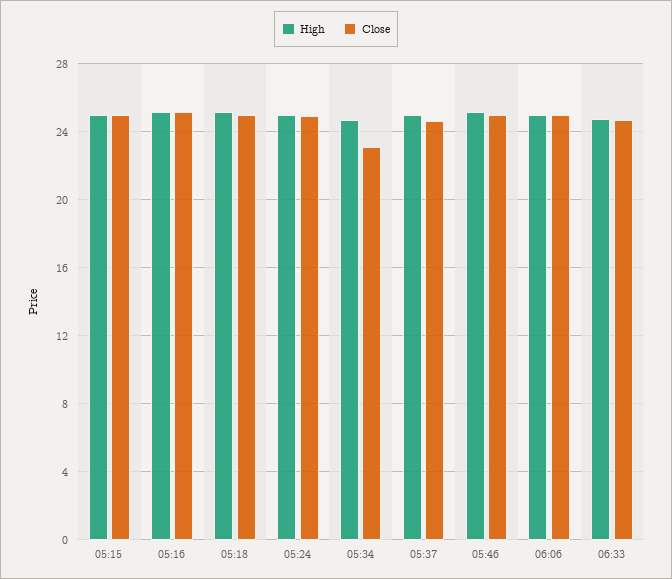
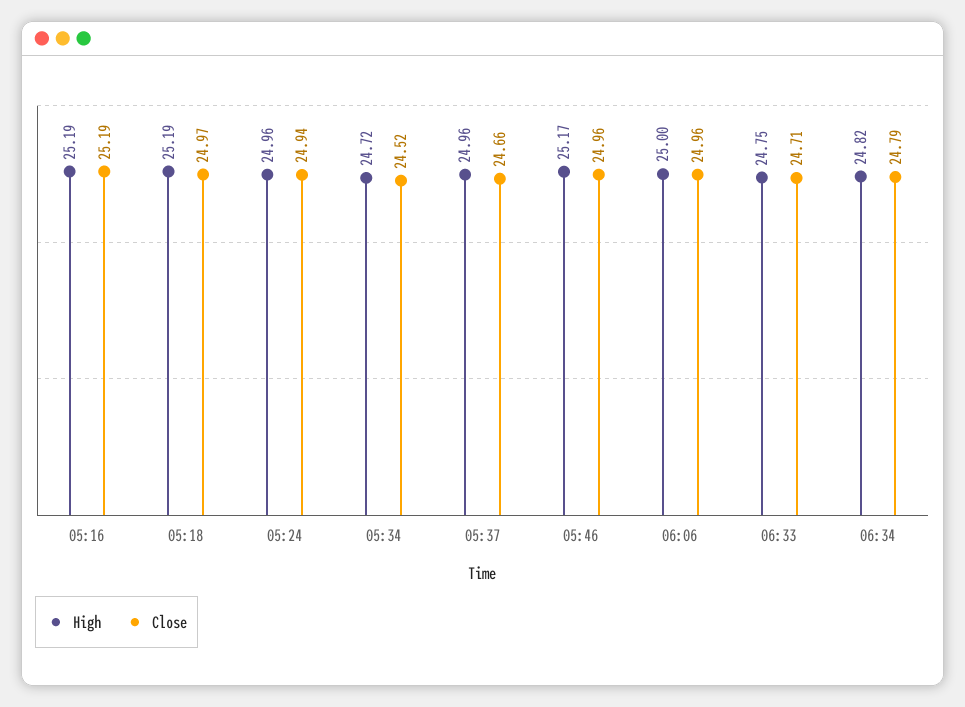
High, 05:15: 25 -> none
Close, 05:15: 25 -> none
Close, 05:34: 23 -> 24.52
High, 06:34: none -> 24.82
Close, 06:34: none -> 24.79

